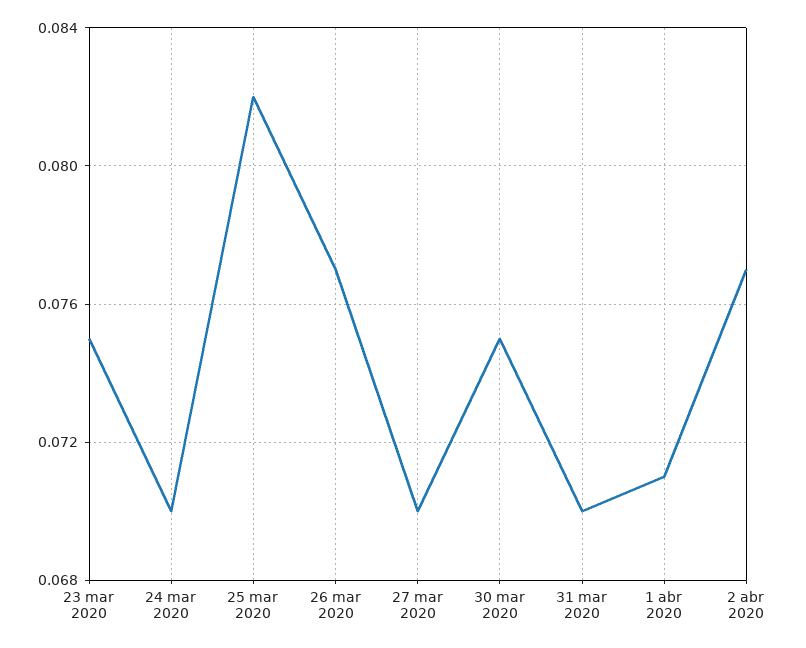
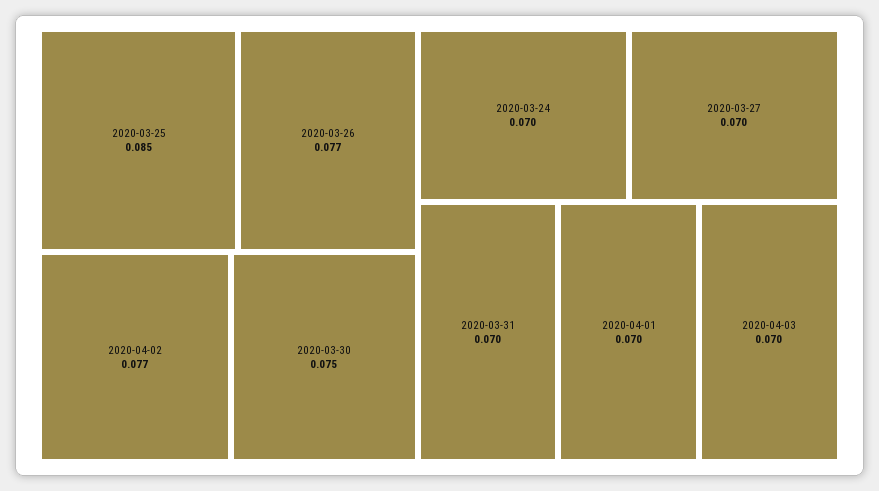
23 mar 2020: 0.075 -> none
25 mar 2020: 0.082 -> 0.085
1 abr 2020: 0.071 -> 0.07
2020-04-03: none -> 0.07

